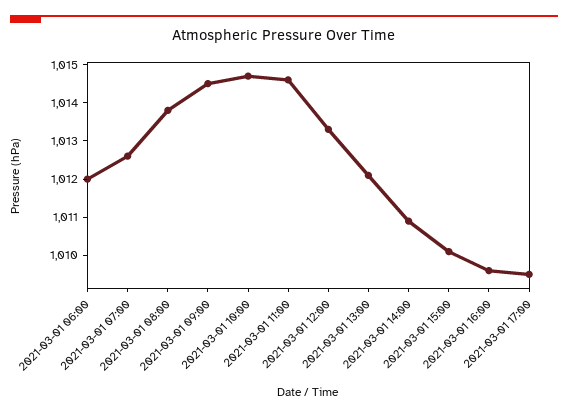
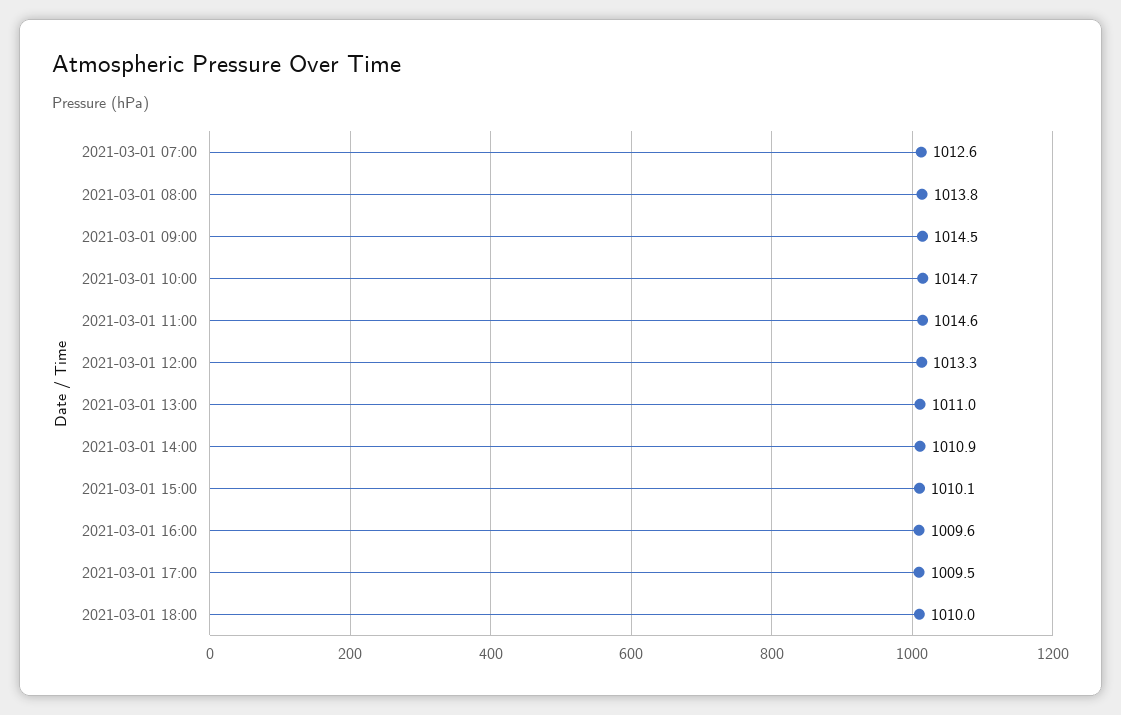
2021-03-01 06:00: 1012 -> none
2021-03-01 13:00: 1012 -> 1011
2021-03-01 18:00: none -> 1010

